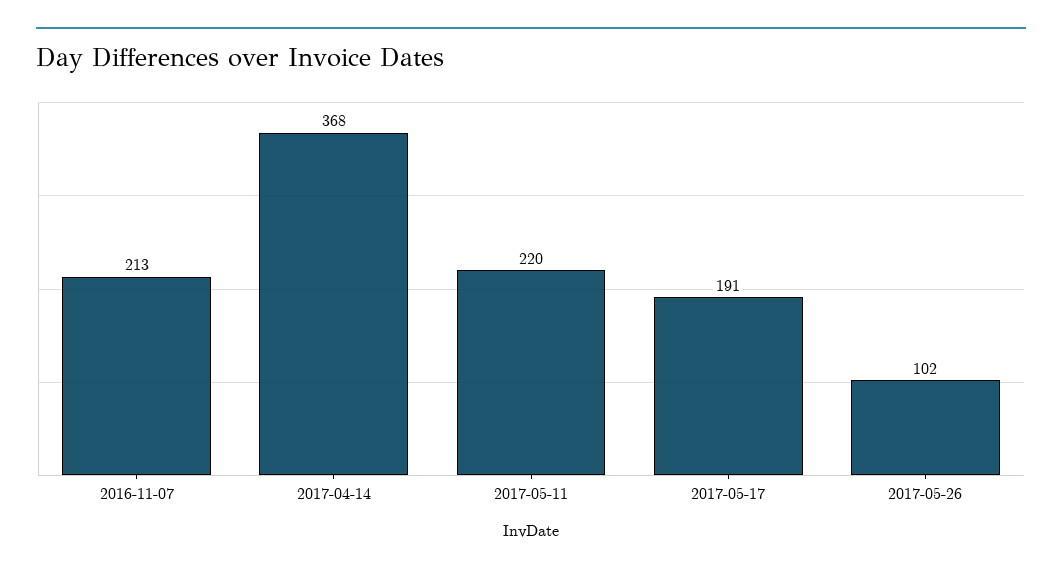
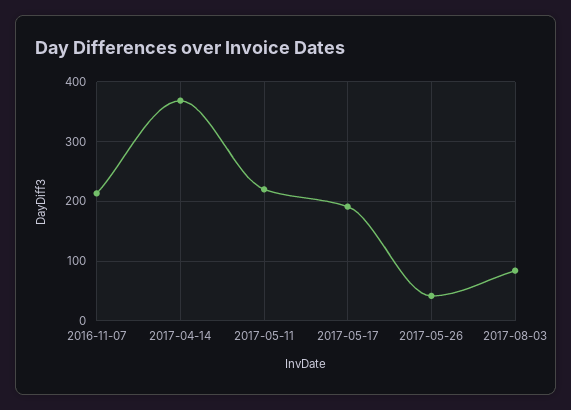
2017-05-26: 102 -> 40
2017-08-03: none -> 80

